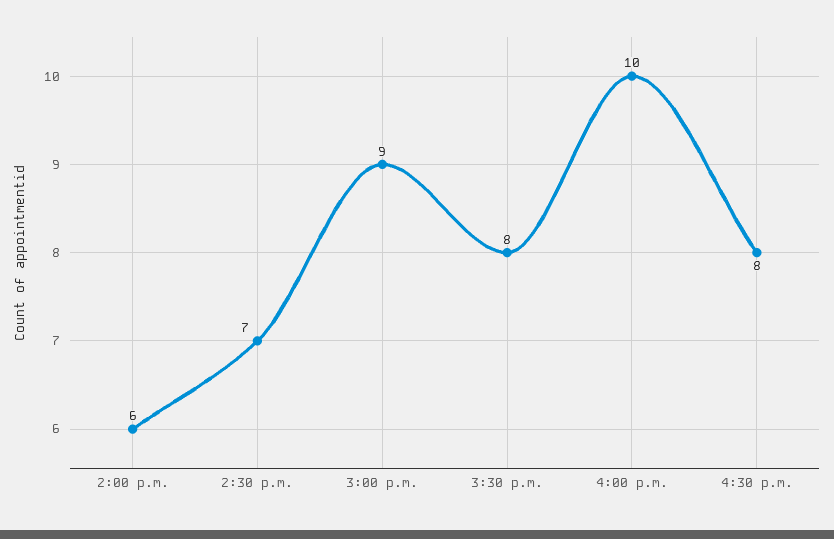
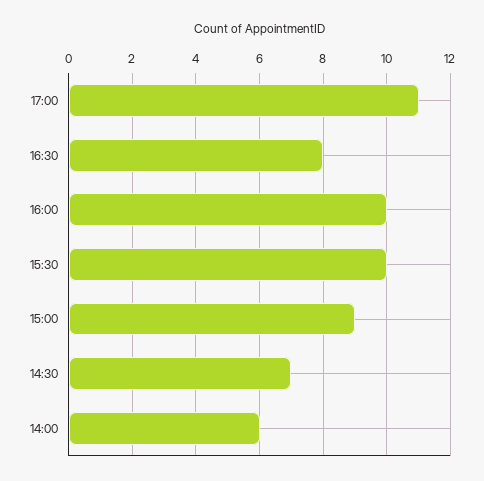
3:30 p.m.: 8 -> 10
17:00: none -> 11

